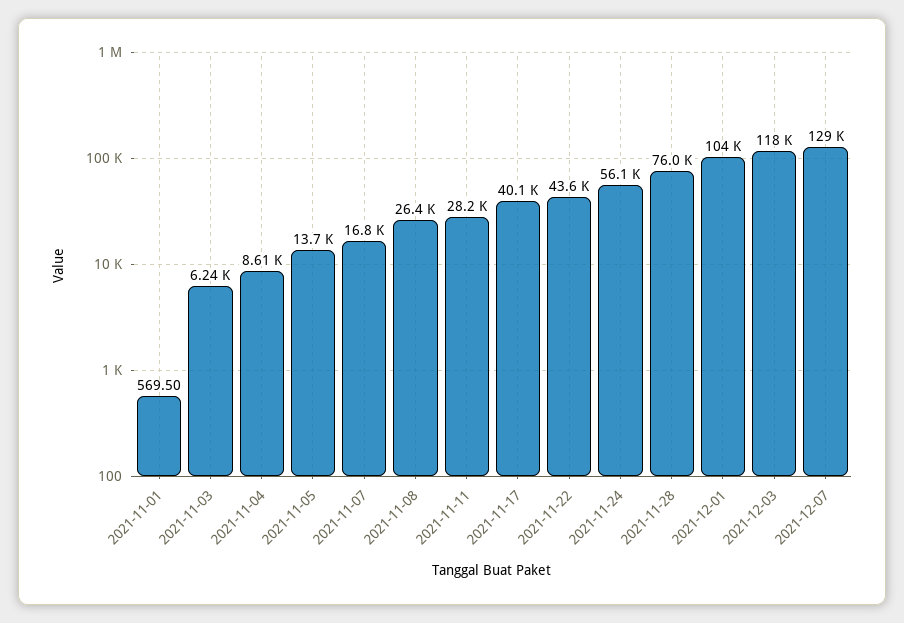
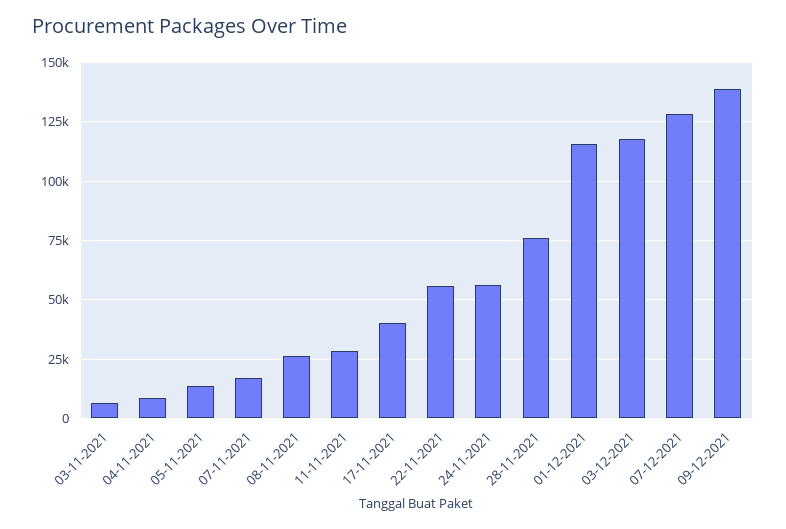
2021-11-01: 569.5 -> none
2021-11-22: 43600 -> 55000
2021-12-01: 104000 -> 115000
09-12-2021: none -> 140000

